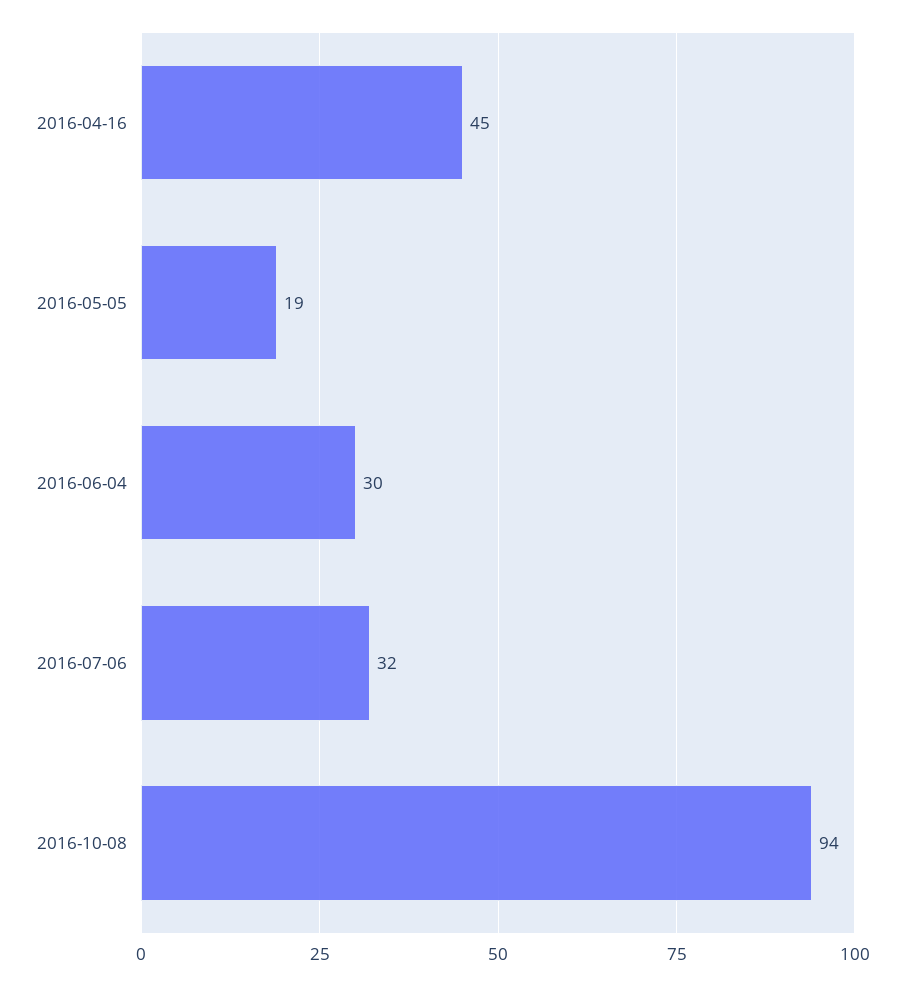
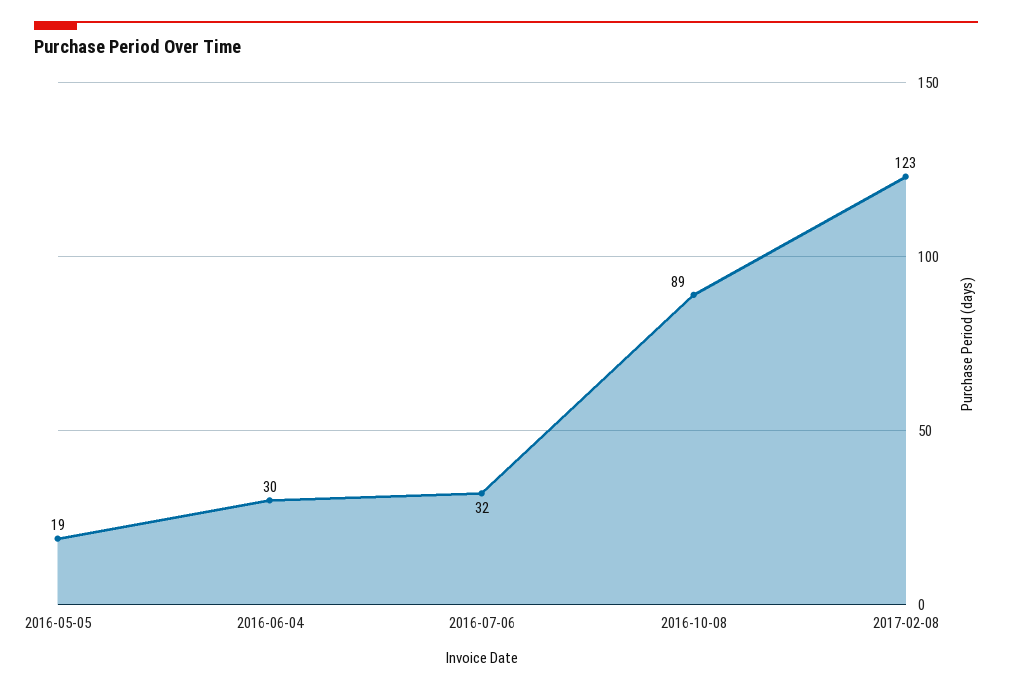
2016-04-16: 45 -> none
2016-10-08: 94 -> 89
2017-02-08: none -> 123

